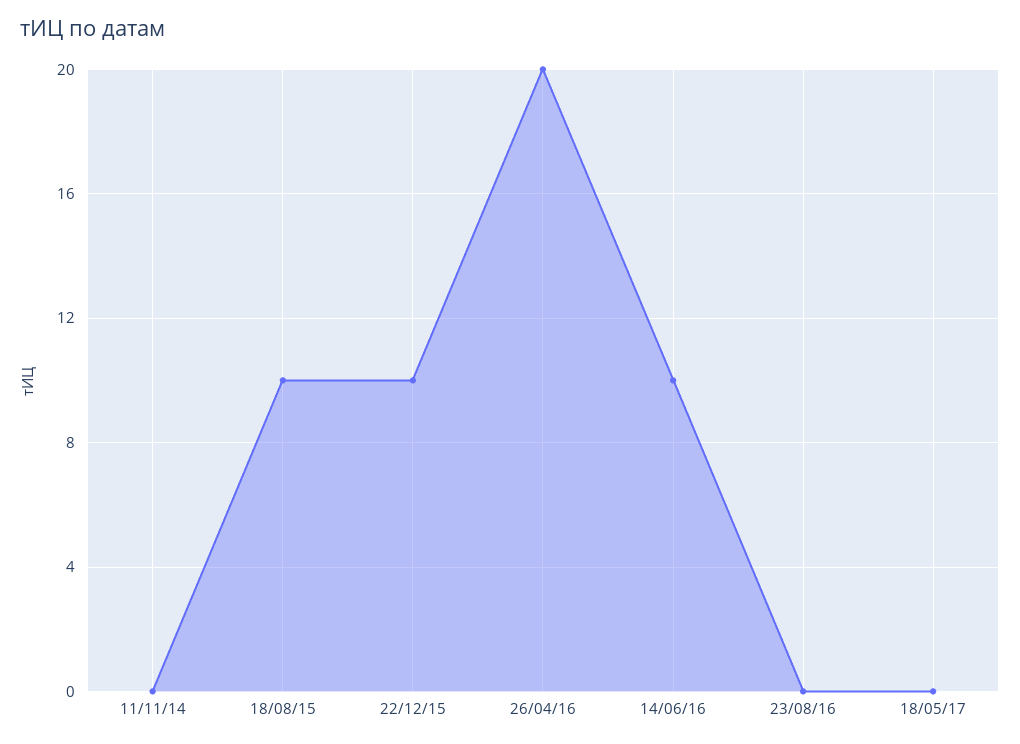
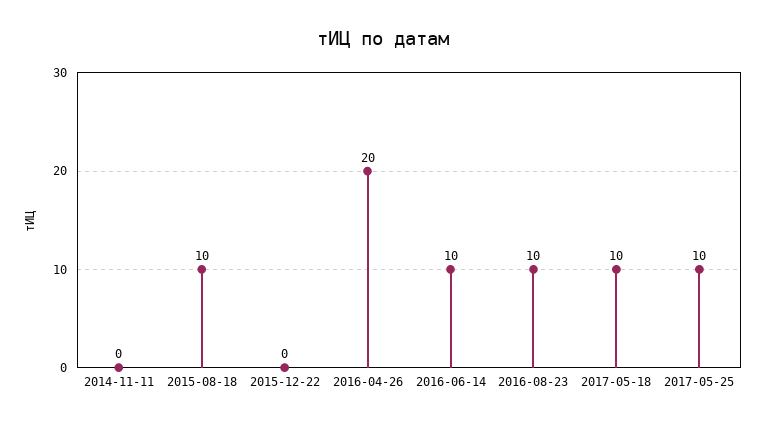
22/12/15: 10 -> 0
23/08/16: 0 -> 10
18/05/17: 0 -> 10
2017-05-25: none -> 10

